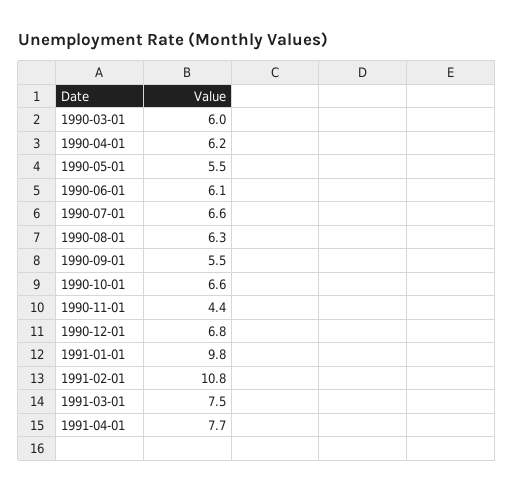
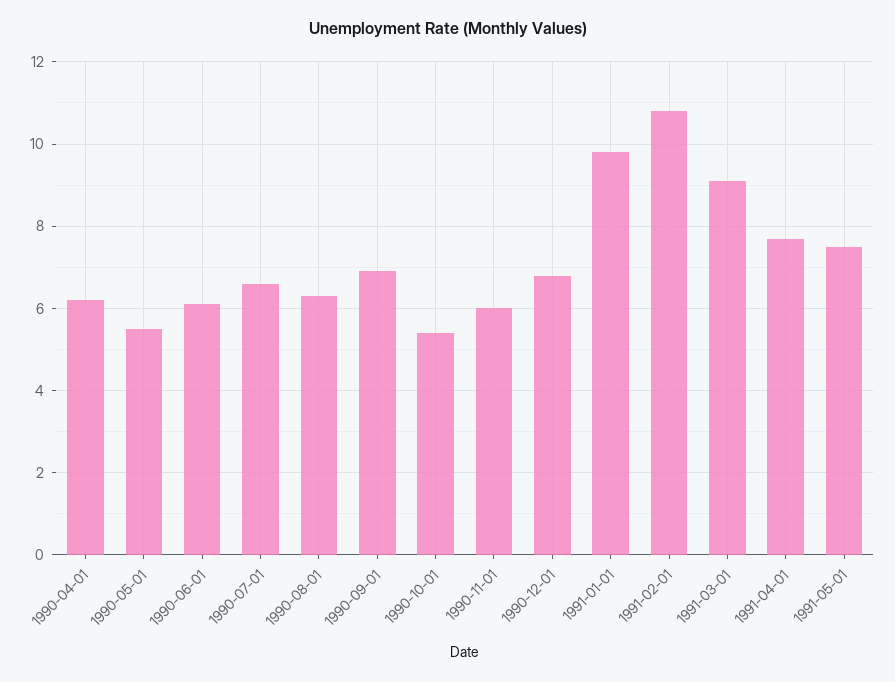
1990-03-01: 6 -> none
1990-09-01: 5.5 -> 7
1990-10-01: 6.6 -> 5.5
1990-11-01: 4.4 -> 6
1991-03-01: 7.5 -> 9
1991-05-01: none -> 7.5

